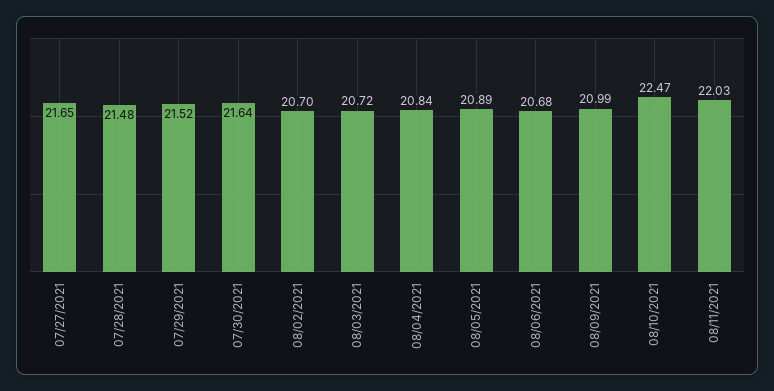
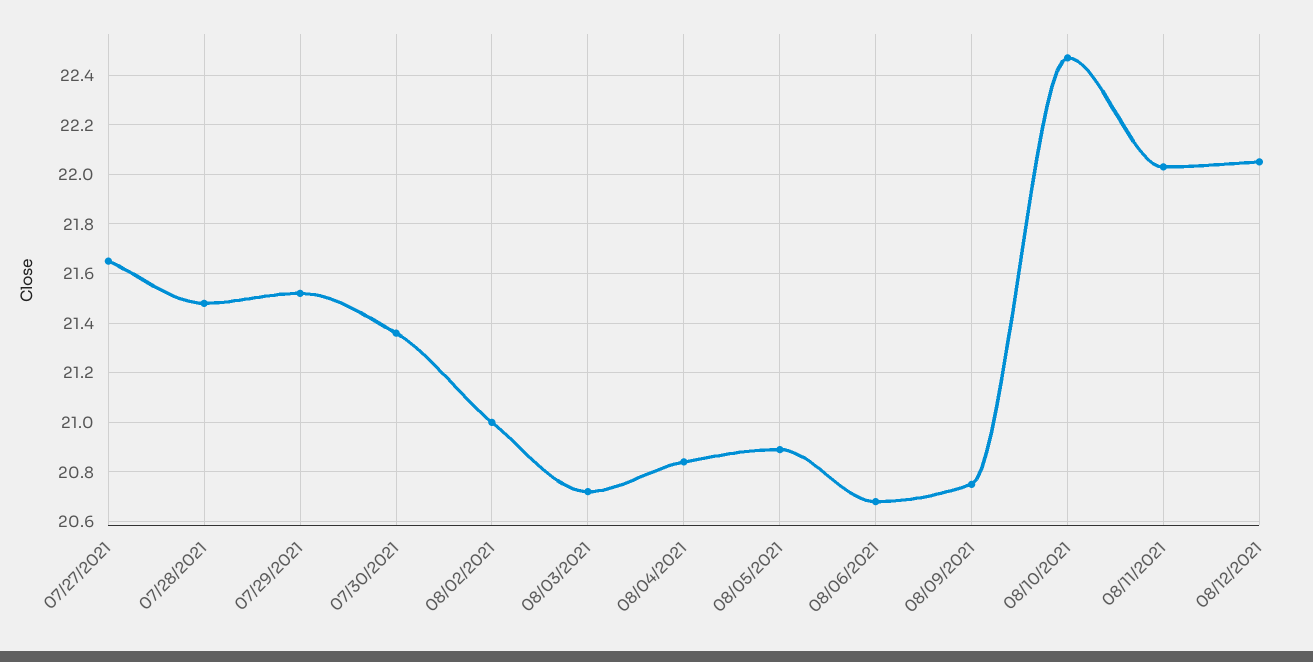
07/30/2021: 21.64 -> 21.35
08/02/2021: 20.7 -> 21
08/09/2021: 20.99 -> 20.75
08/12/2021: none -> 22.05

